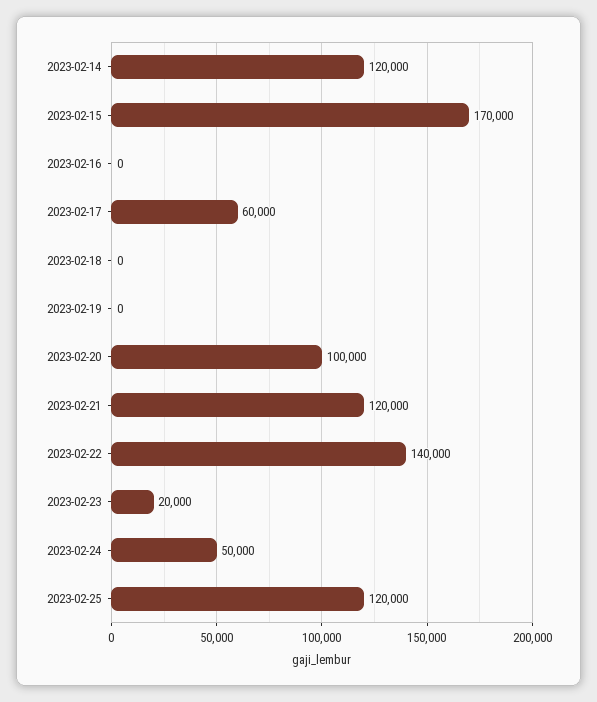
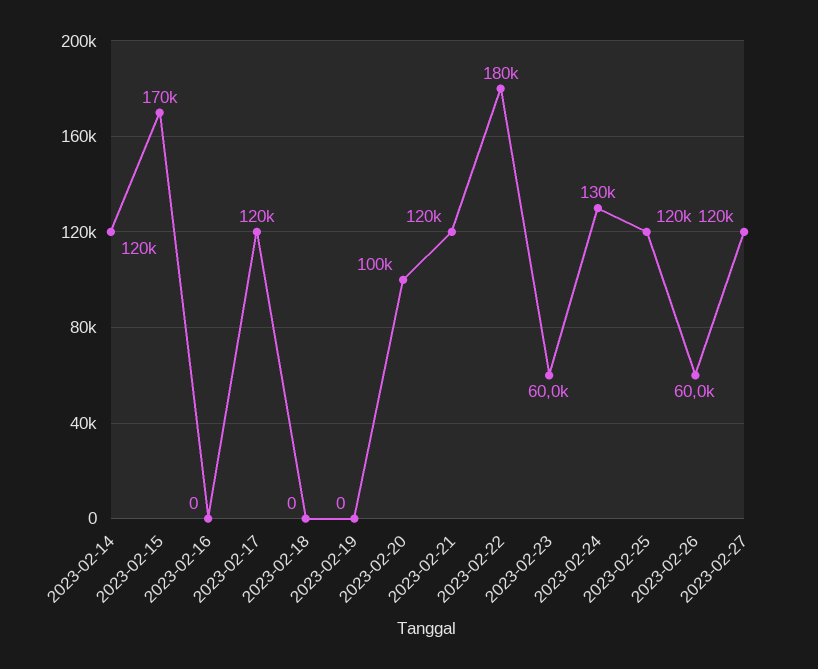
2023-02-17: 60000 -> 120000
2023-02-22: 140000 -> 180000
2023-02-23: 20000 -> 60000
2023-02-24: 50000 -> 130000
2023-02-26: none -> 60000
2023-02-27: none -> 120000

